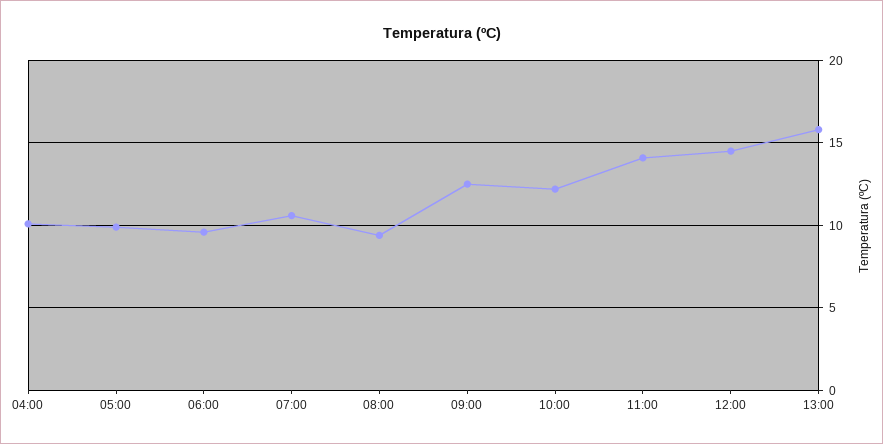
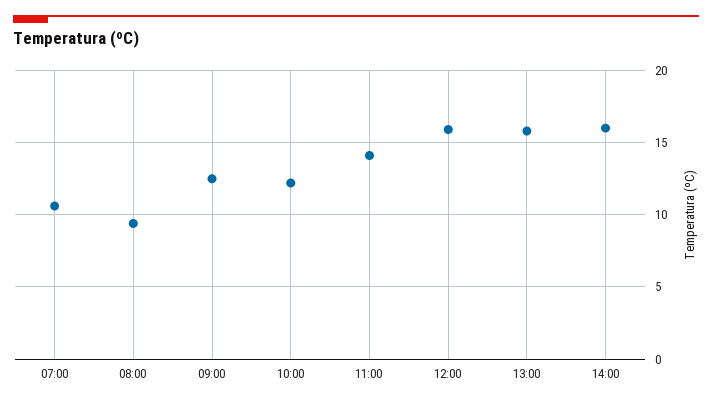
04:00: 10 -> none
05:00: 10 -> none
06:00: 9.5 -> none
12:00: 14.5 -> 16
14:00: none -> 16

